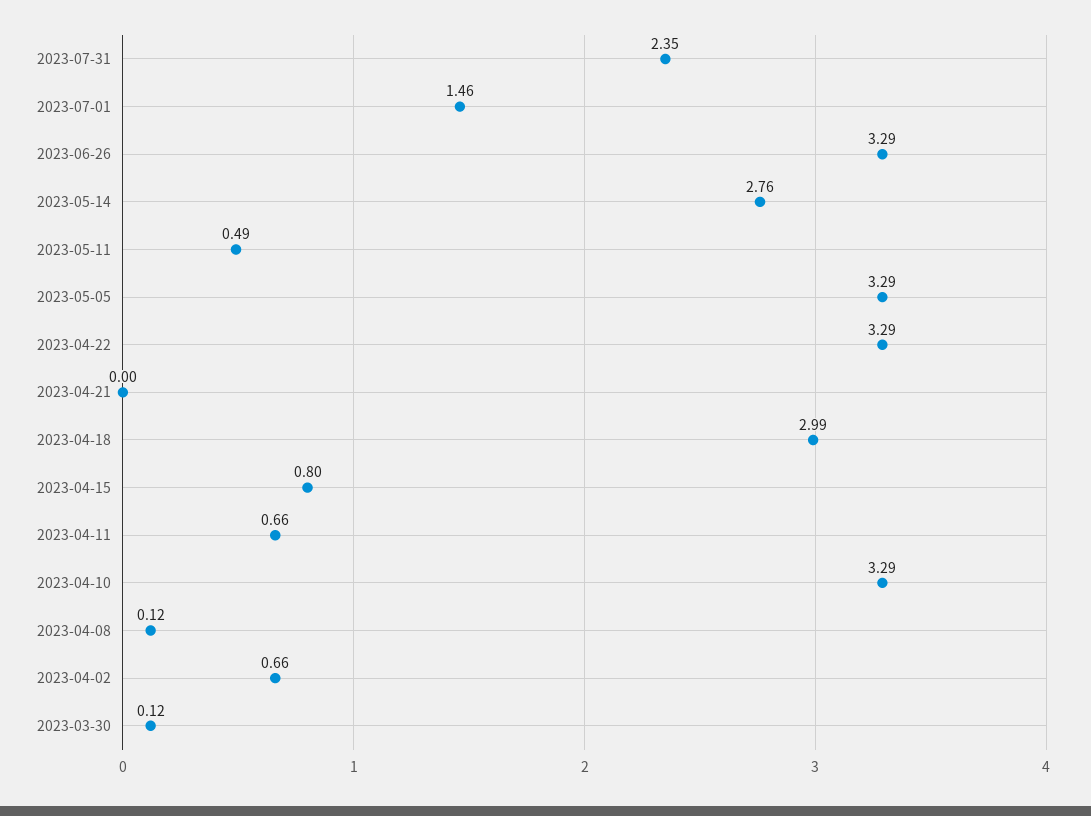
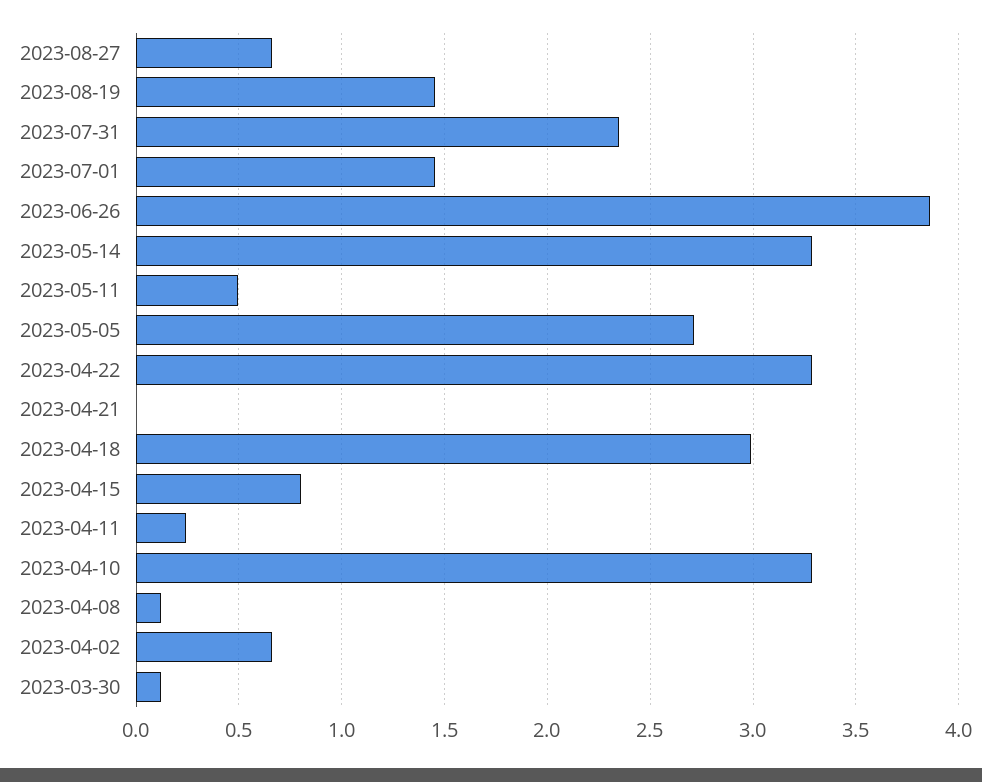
2023-06-26: 3.29 -> 3.85
2023-05-14: 2.76 -> 3.3
2023-05-05: 3.29 -> 2.7
2023-04-11: 0.66 -> 0.25
2023-08-27: none -> 0.65
2023-08-19: none -> 1.45

